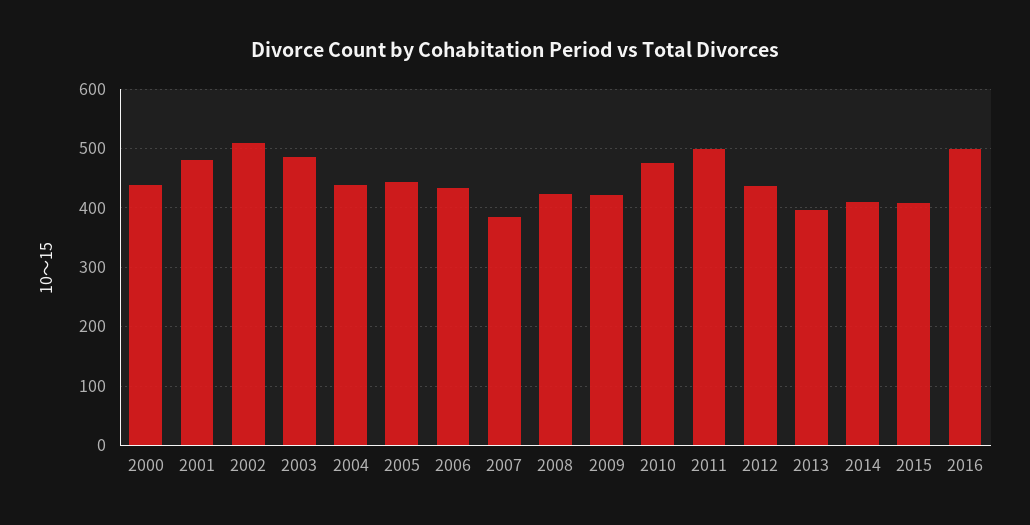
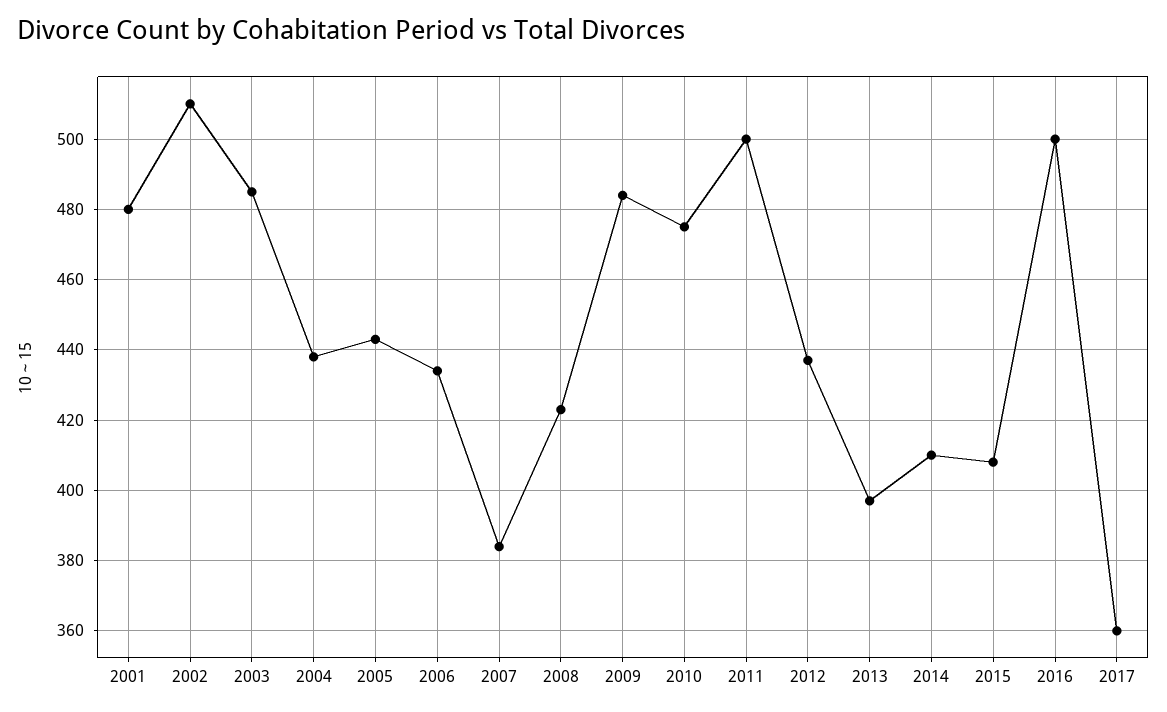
2000: 440 -> none
2009: 420 -> 485
2017: none -> 360

